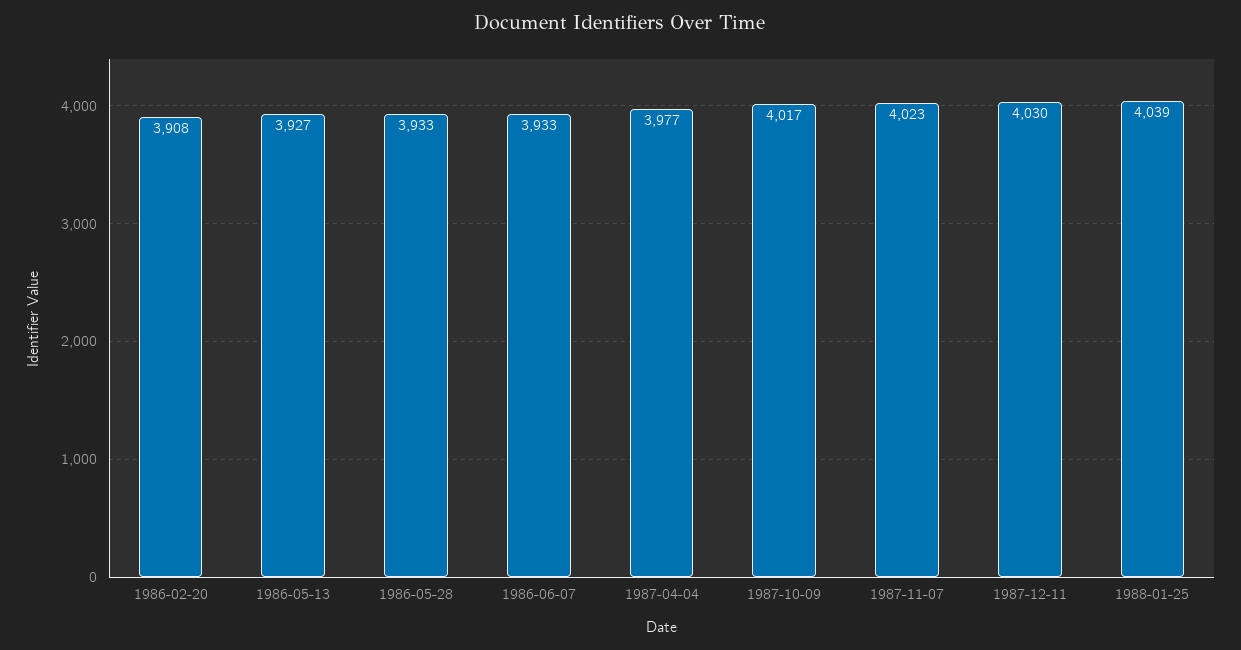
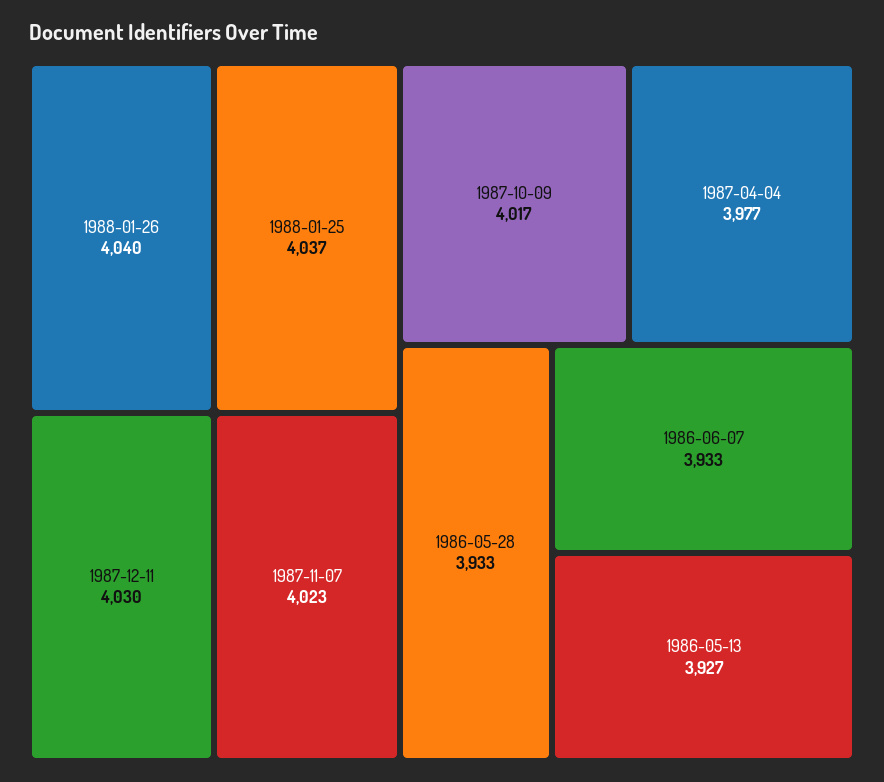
1986-02-20: 3908 -> none
1988-01-25: 4039 -> 4037
1988-01-26: none -> 4040

